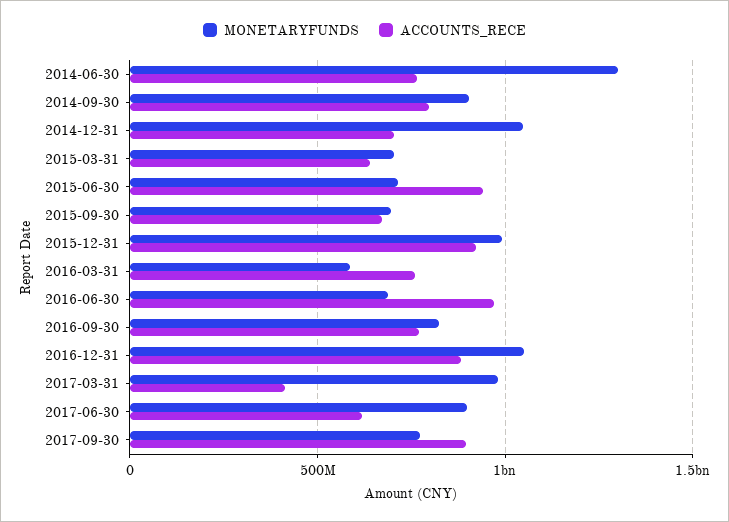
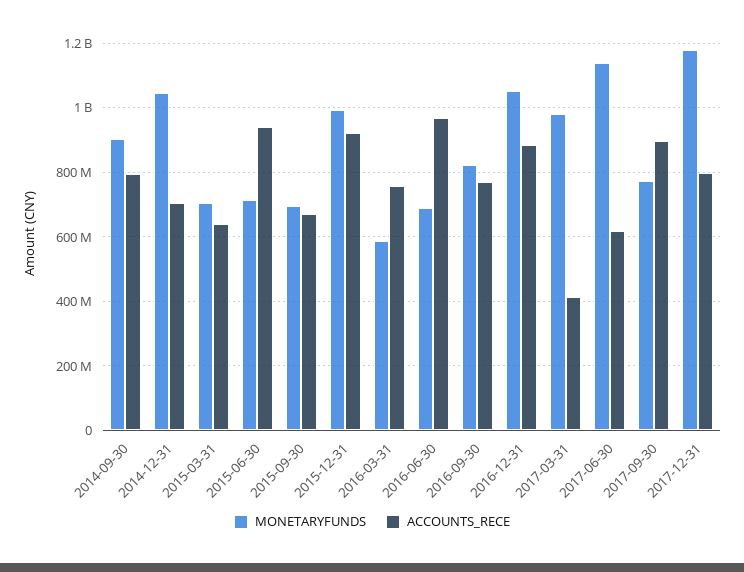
MONETARYFUNDS, 2014-06-30: 1300000000 -> none
ACCOUNTS_RECE, 2014-06-30: 750000000 -> none
MONETARYFUNDS, 2017-06-30: 900000000 -> 1140000000
MONETARYFUNDS, 2017-12-31: none -> 1180000000
ACCOUNTS_RECE, 2017-12-31: none -> 800000000

